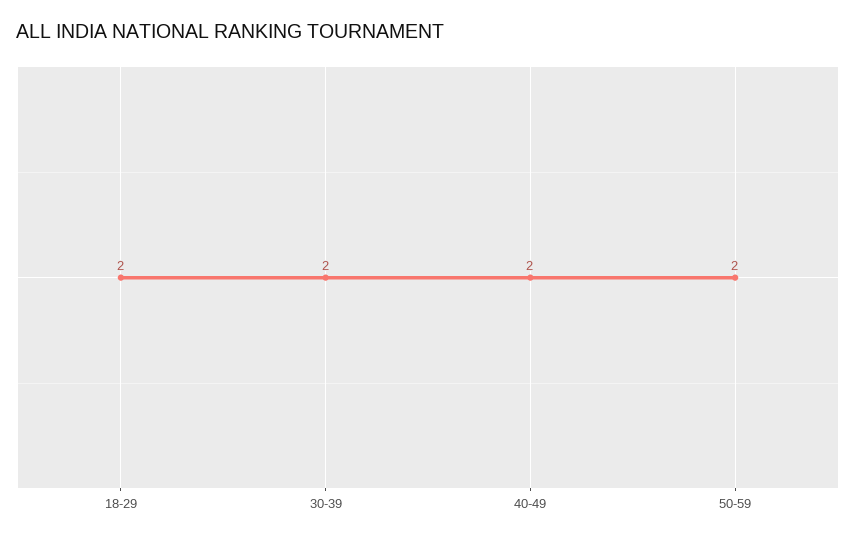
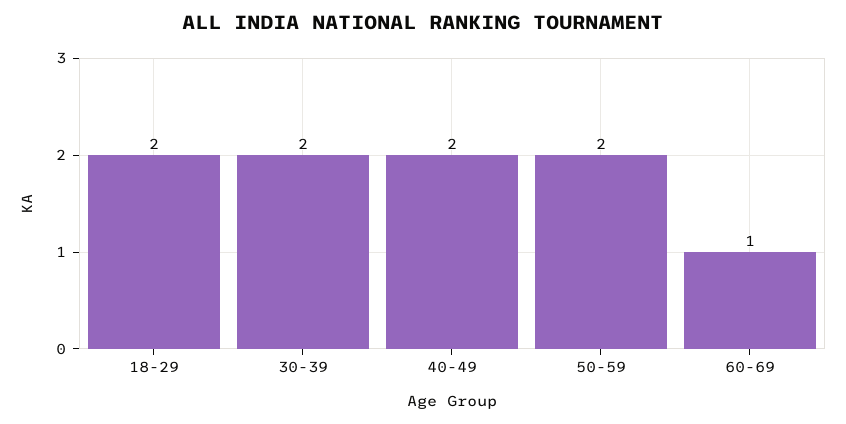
60-69: none -> 1

